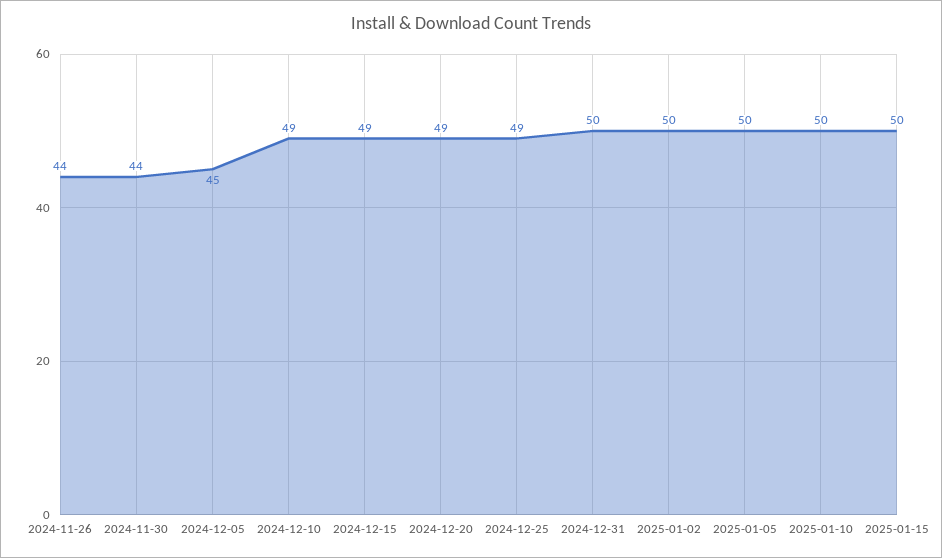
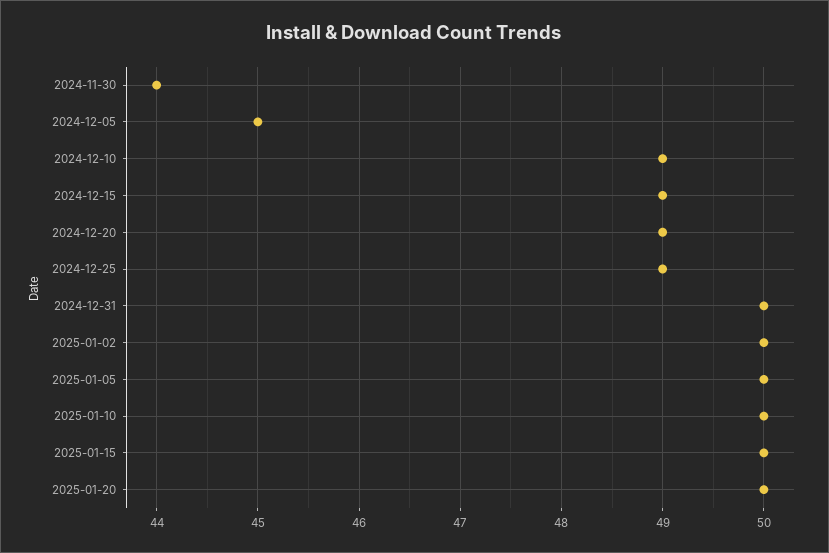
2024-11-26: 44 -> none
2025-01-20: none -> 50

